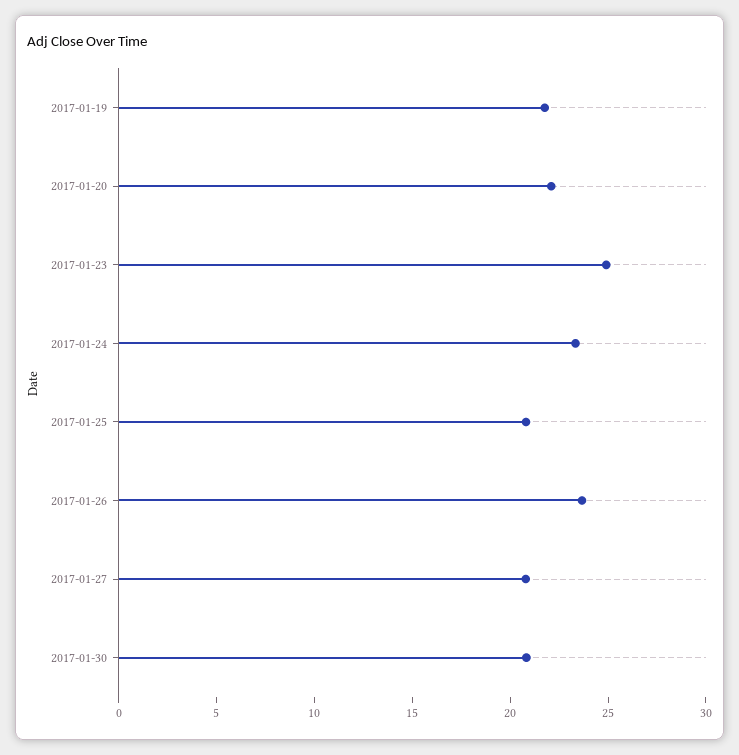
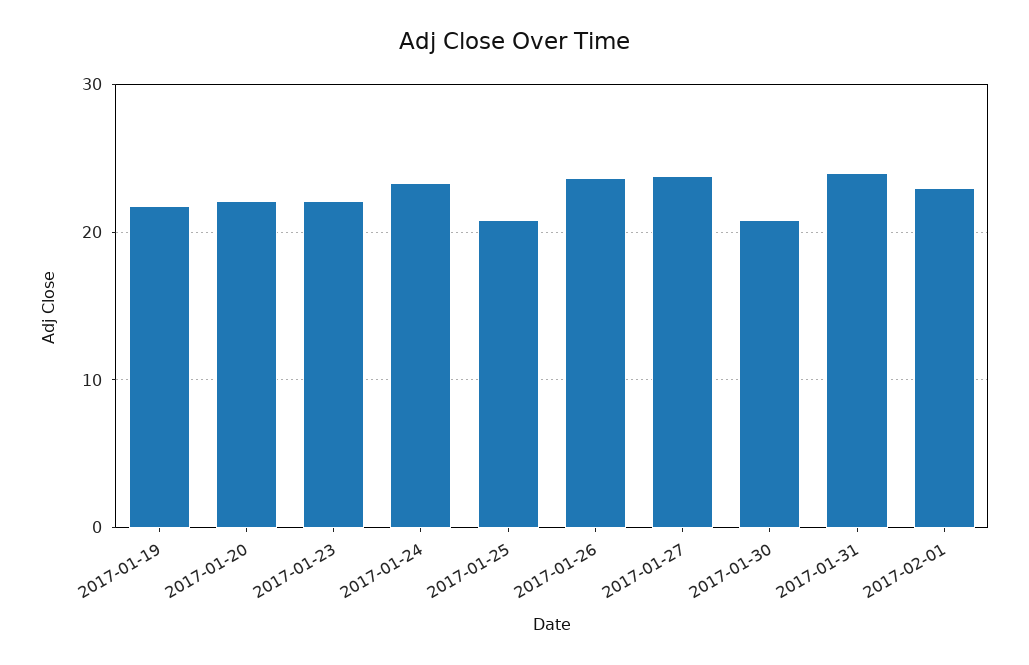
2017-01-23: 25 -> 22
2017-01-27: 21 -> 24
2017-01-31: none -> 24
2017-02-01: none -> 23

